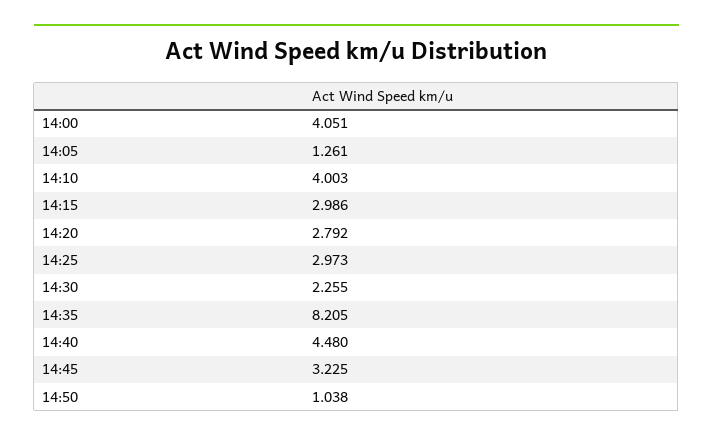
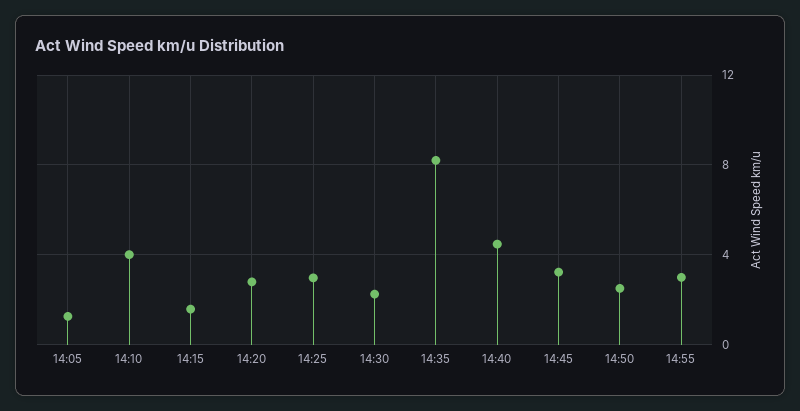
14:00: 4.051 -> none
14:15: 2.986 -> 1.5
14:50: 1.038 -> 2.5
14:55: none -> 3

